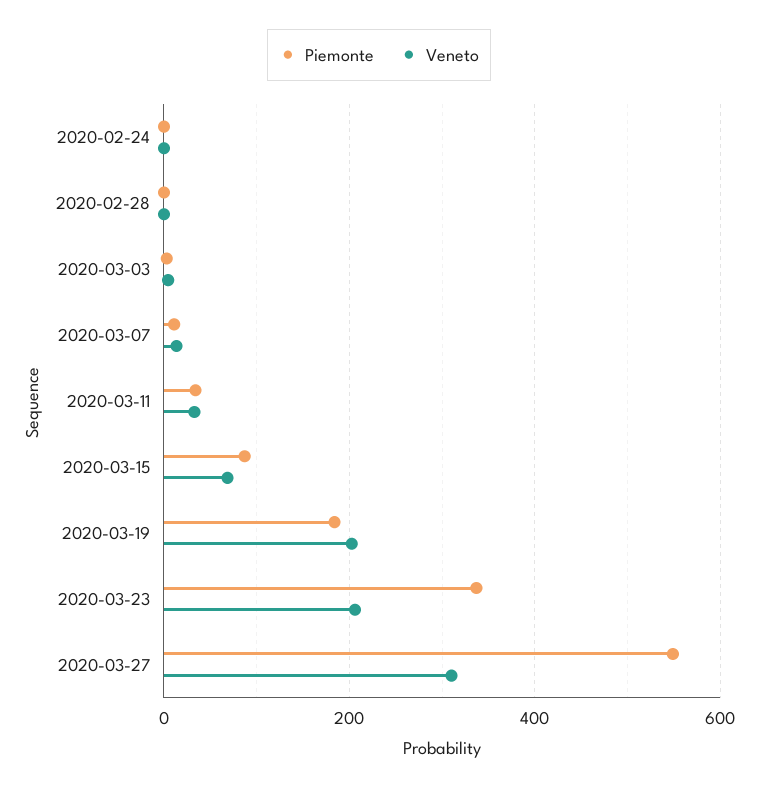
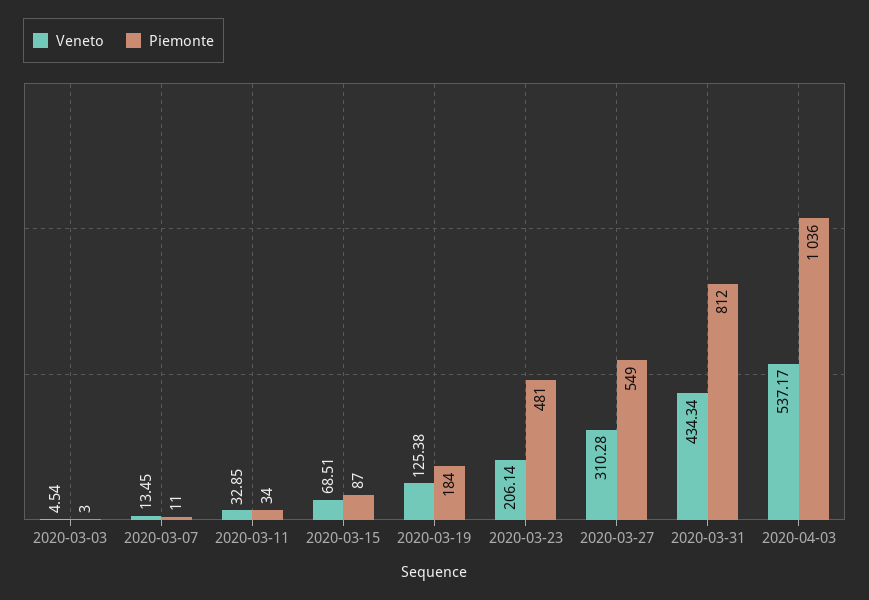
Piemonte, 2020-02-24: 0 -> none
Veneto, 2020-02-24: 0 -> none
Piemonte, 2020-02-28: 0 -> none
Veneto, 2020-02-28: 0 -> none
Veneto, 2020-03-19: 200 -> 125.38
Piemonte, 2020-03-23: 340 -> 481
Veneto, 2020-03-31: none -> 434.34
Piemonte, 2020-03-31: none -> 812
Veneto, 2020-04-03: none -> 537.17
Piemonte, 2020-04-03: none -> 1036

